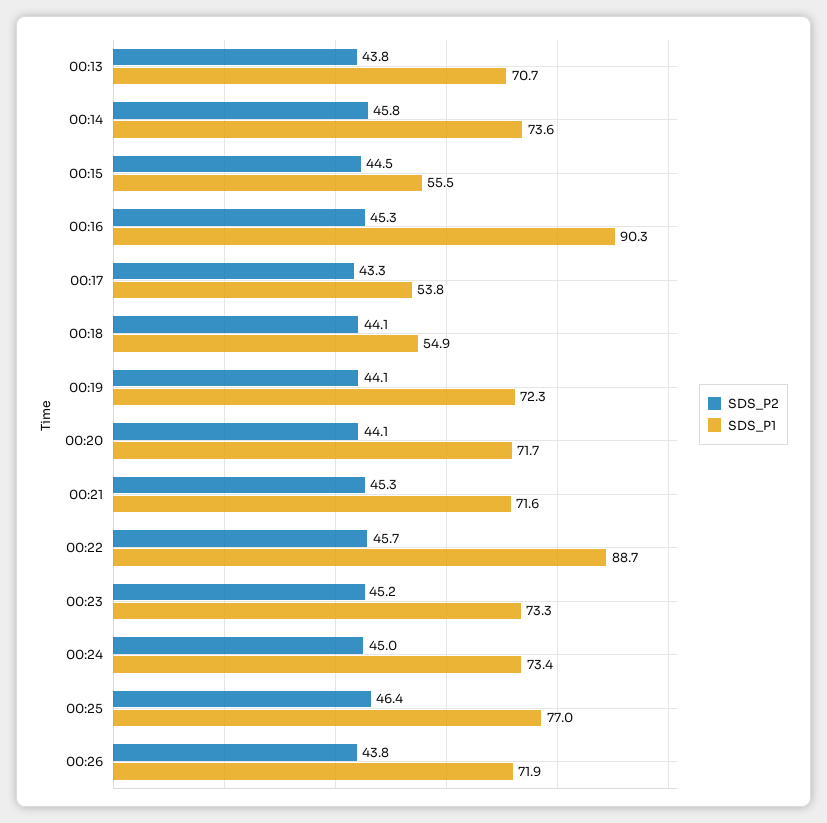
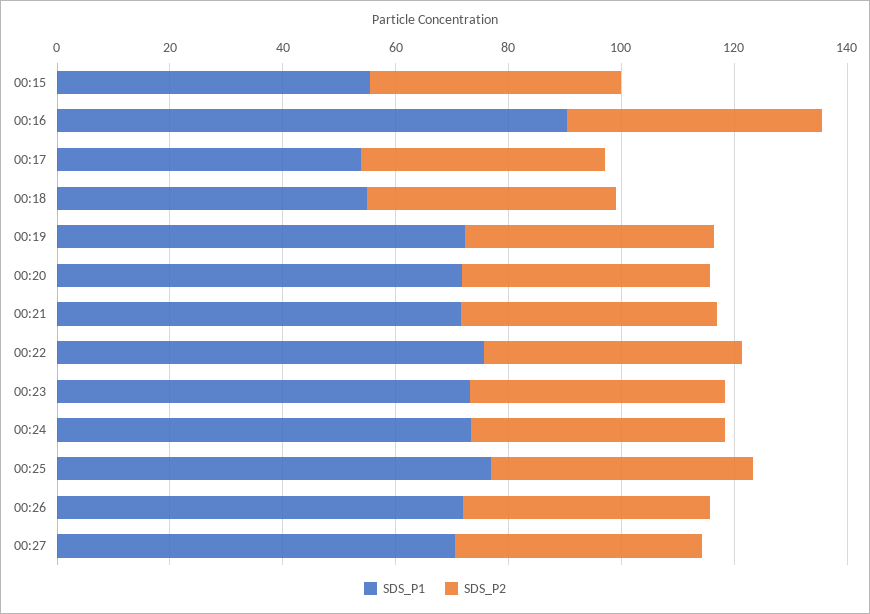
SDS_P2, 00:13: 43.8 -> none
SDS_P1, 00:13: 70.7 -> none
SDS_P2, 00:14: 45.8 -> none
SDS_P1, 00:14: 73.6 -> none
SDS_P1, 00:22: 88.7 -> 75
SDS_P1, 00:27: none -> 70
SDS_P2, 00:27: none -> 45

